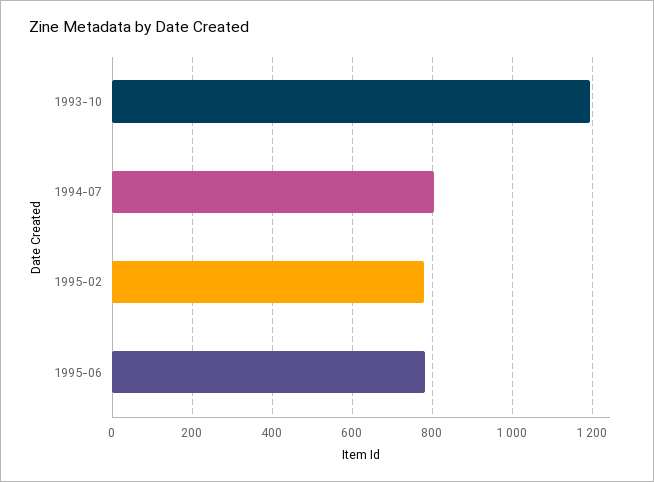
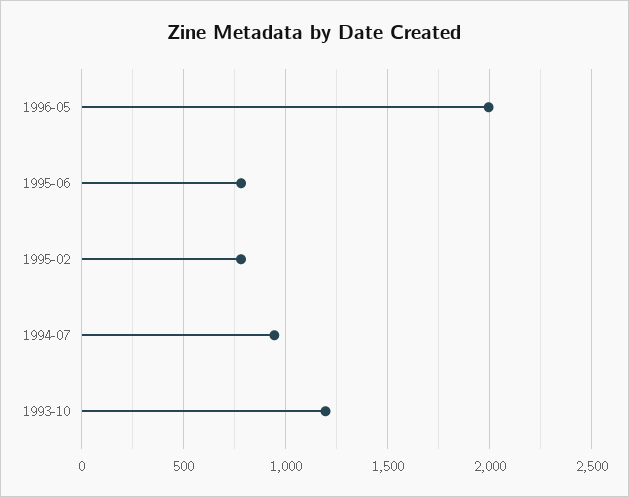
1994-07: 800 -> 950
1996-05: none -> 2000

